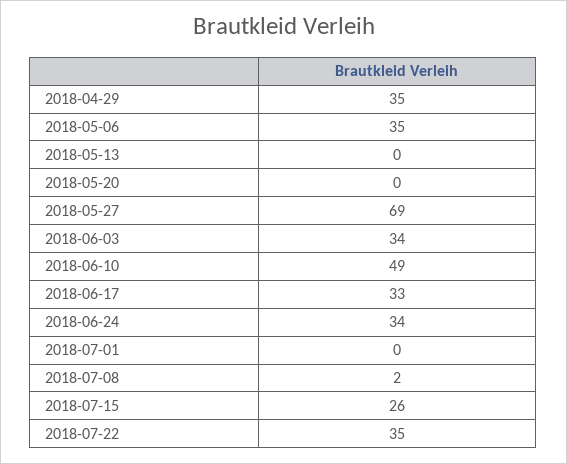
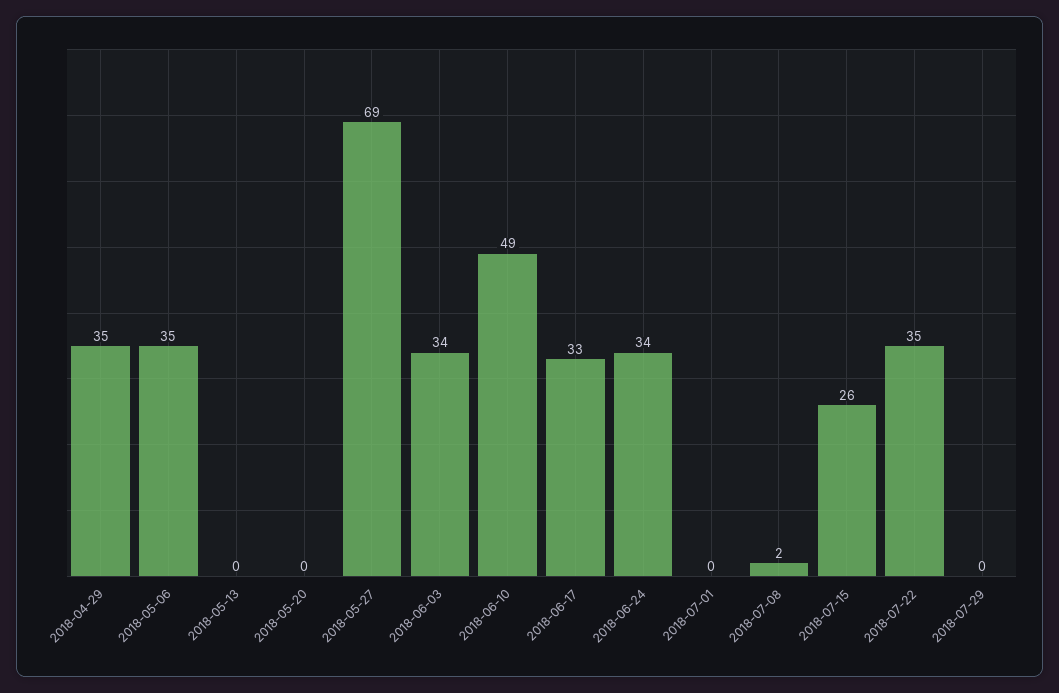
2018-07-29: none -> 0

